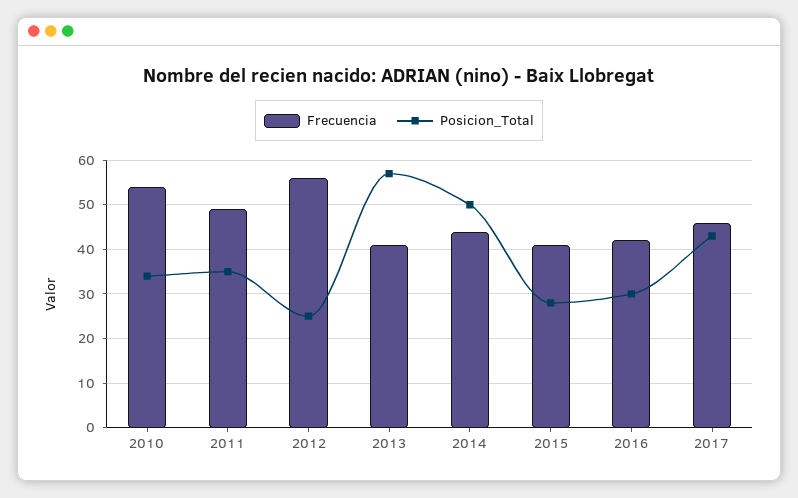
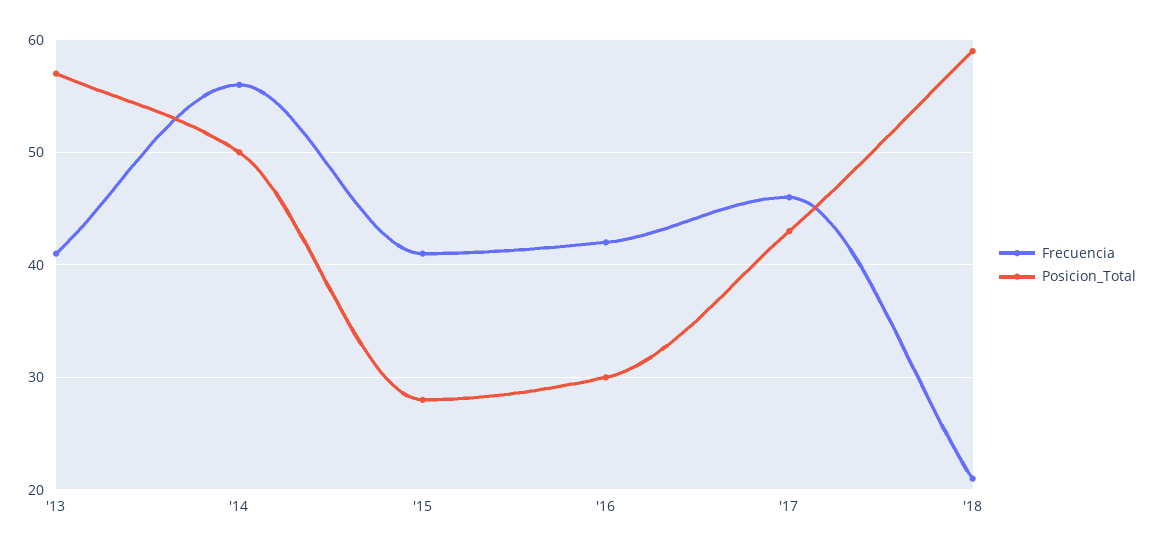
Frecuencia, 2010: 55 -> none
Posicion_Total, 2010: 35 -> none
Frecuencia, 2011: 50 -> none
Posicion_Total, 2011: 35 -> none
Frecuencia, 2012: 55 -> none
Posicion_Total, 2012: 25 -> none
Frecuencia, 2014: 45 -> 56
Frecuencia, '18: none -> 21
Posicion_Total, '18: none -> 59

